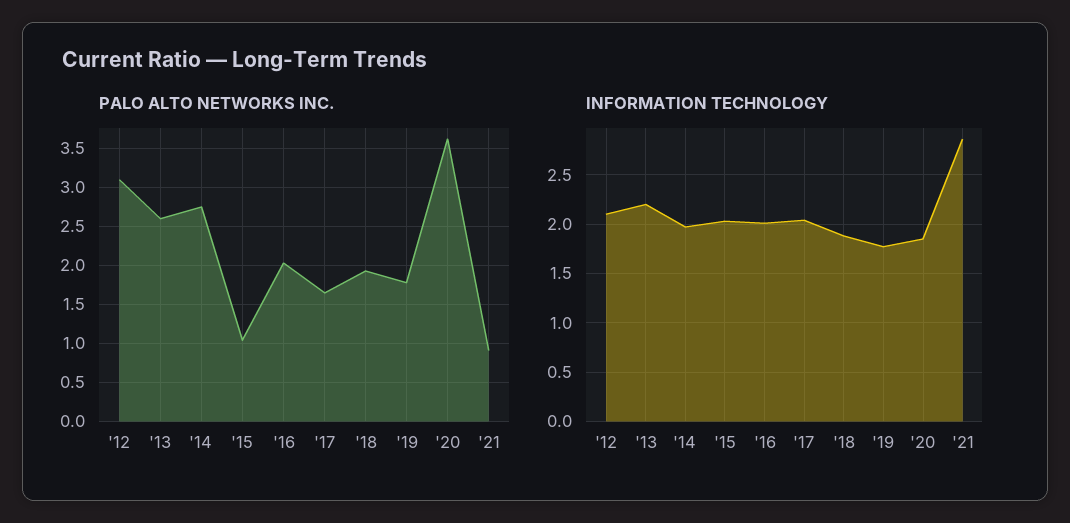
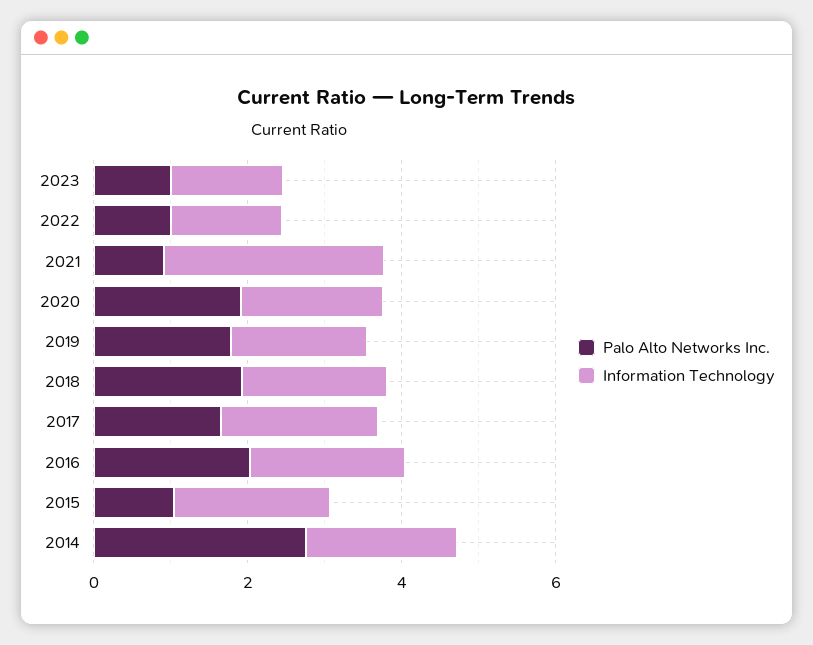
PALO ALTO NETWORKS INC., '12: 3.1 -> none
PALO ALTO NETWORKS INC., '13: 2.6 -> none
PALO ALTO NETWORKS INC., '20: 3.6 -> 2
INFORMATION TECHNOLOGY, '12: 2.1 -> none
INFORMATION TECHNOLOGY, '13: 2.2 -> none
PALO ALTO NETWORKS INC., 2023: none -> 1
INFORMATION TECHNOLOGY, 2023: none -> 1.5
PALO ALTO NETWORKS INC., 2022: none -> 1
INFORMATION TECHNOLOGY, 2022: none -> 1.5

